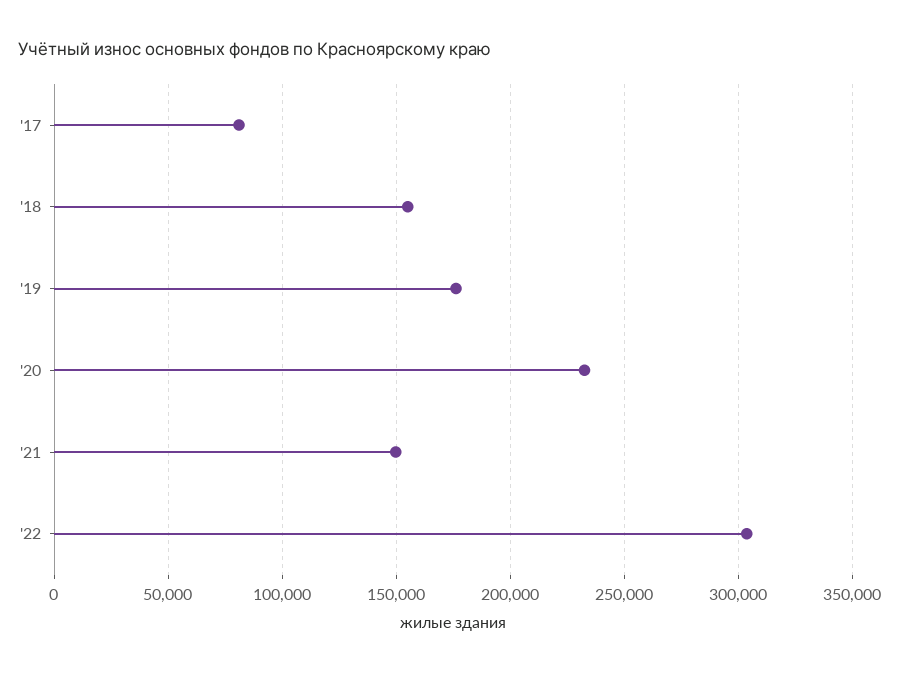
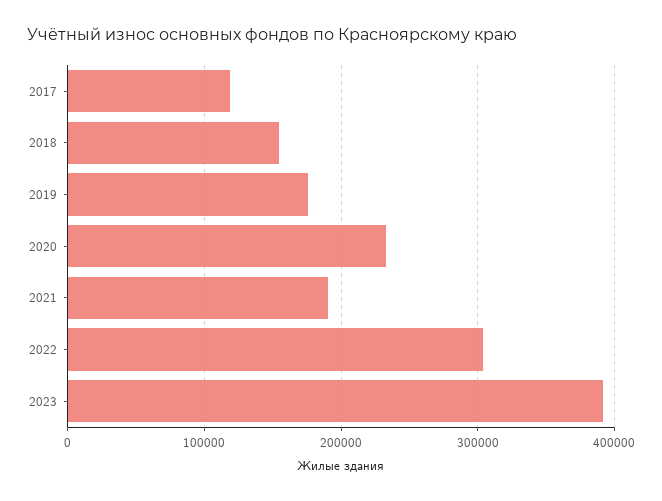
'17: 80000 -> 120000
'21: 150000 -> 190000
2023: none -> 390000

